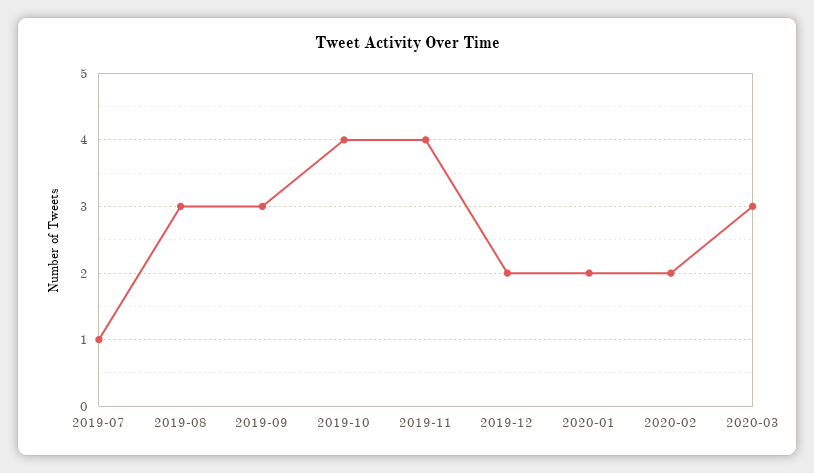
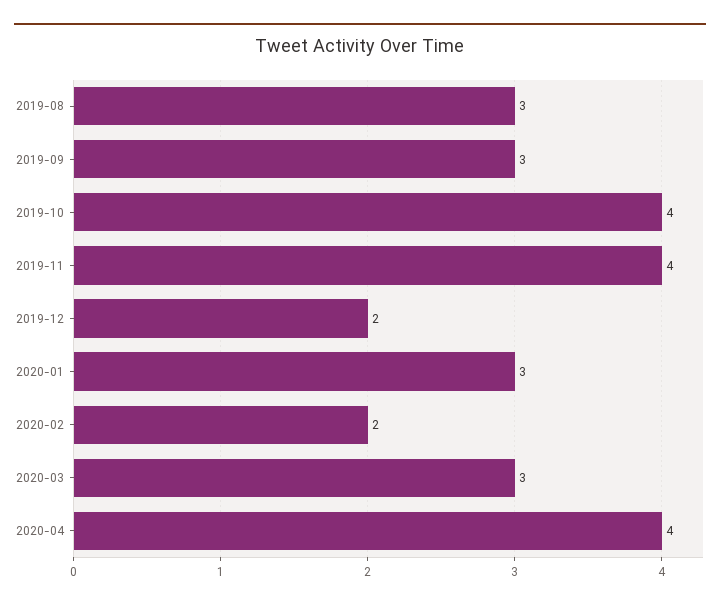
2019-07: 1 -> none
2020-01: 2 -> 3
2020-04: none -> 4

